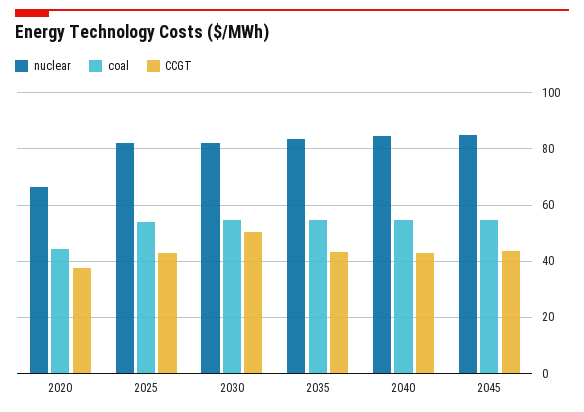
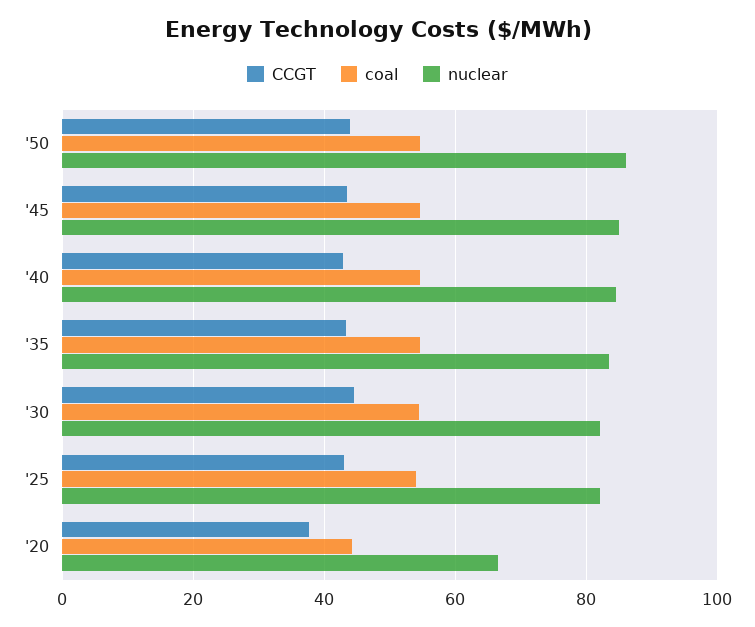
CCGT, 2030: 50 -> 44
CCGT, '50: none -> 44
coal, '50: none -> 54
nuclear, '50: none -> 86

